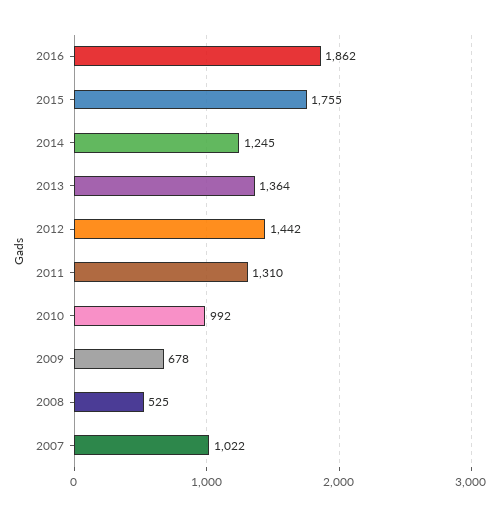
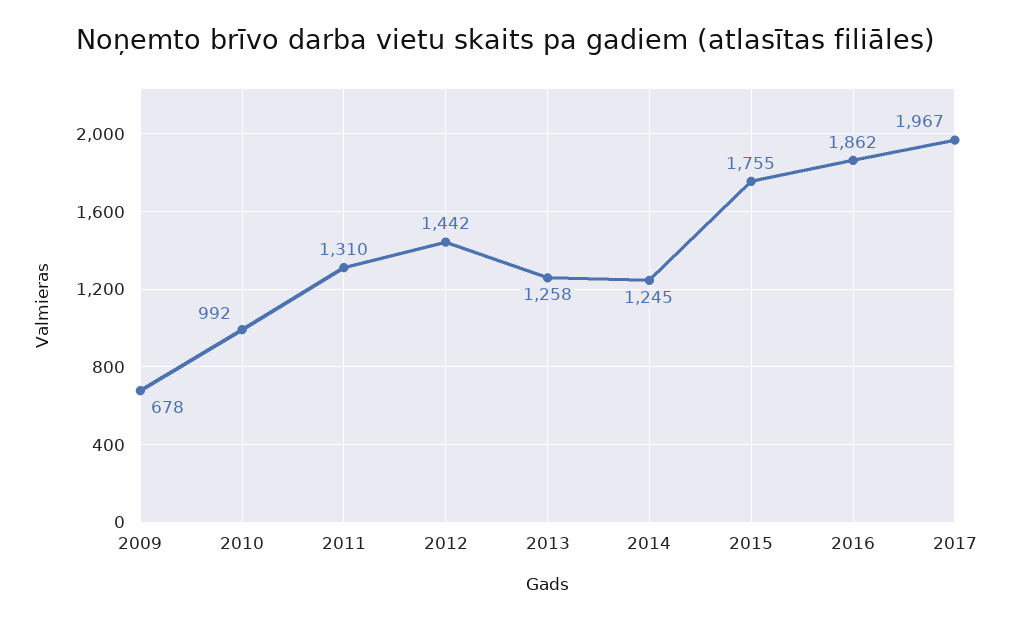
2013: 1364 -> 1258
2008: 525 -> none
2007: 1022 -> none
2017: none -> 1967

